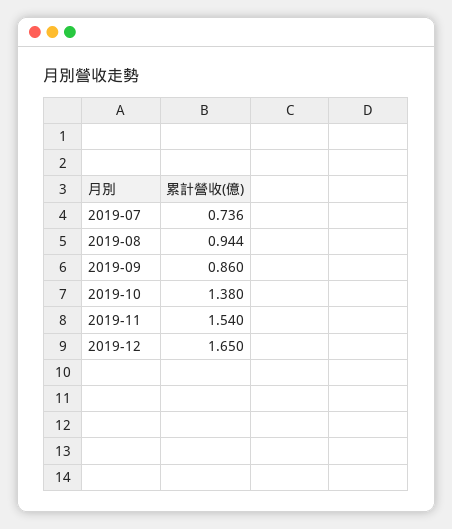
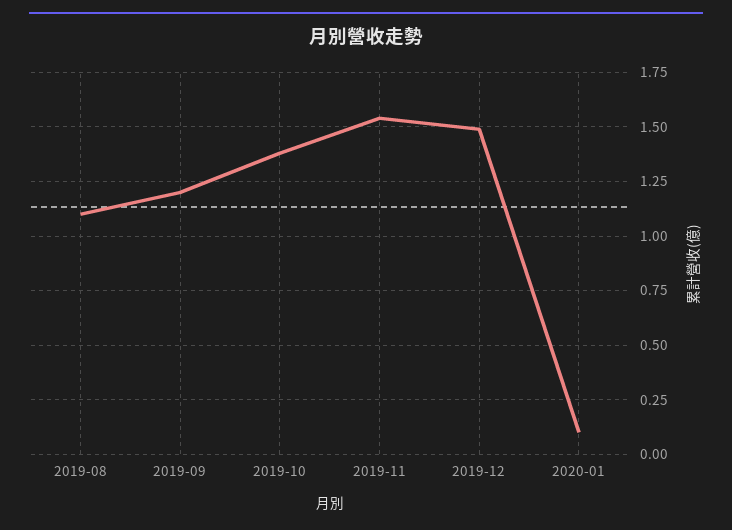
2019-07: 0.736 -> none
2019-08: 0.944 -> 1.1
2019-09: 0.86 -> 1.2
2019-12: 1.65 -> 1.5
2020-01: none -> 0.1

